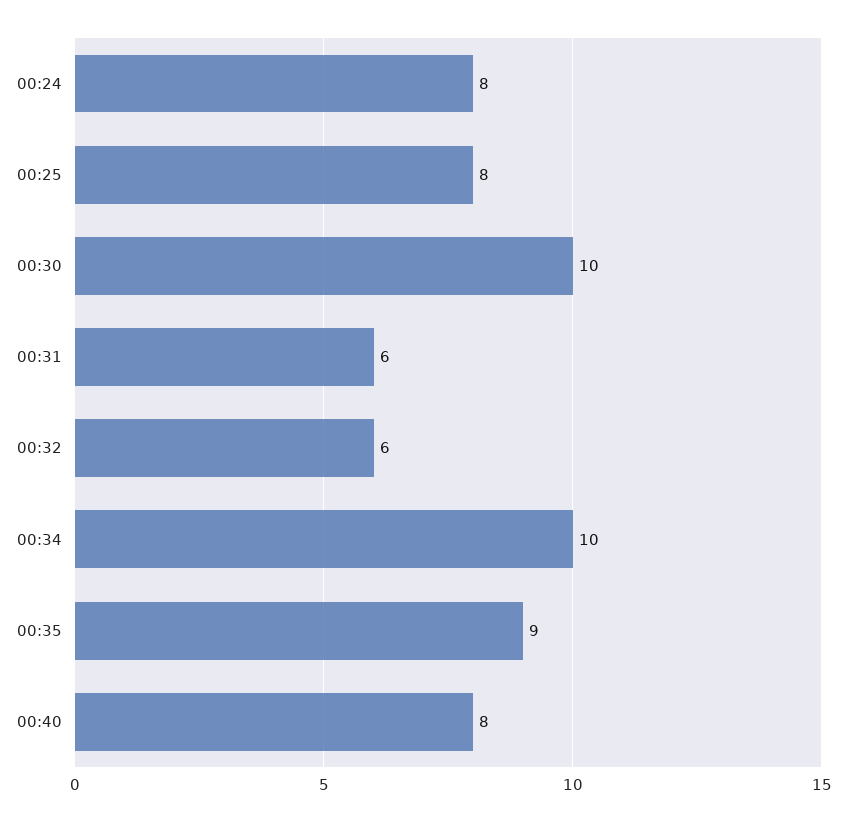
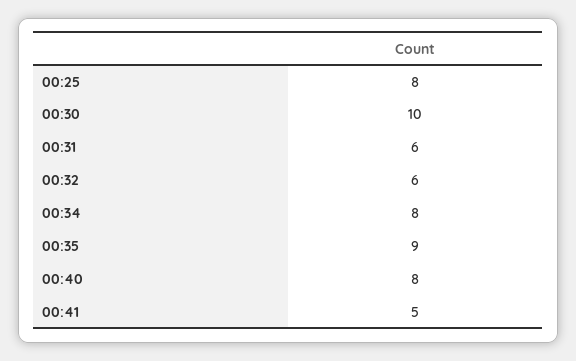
00:24: 8 -> none
00:34: 10 -> 8
00:41: none -> 5

